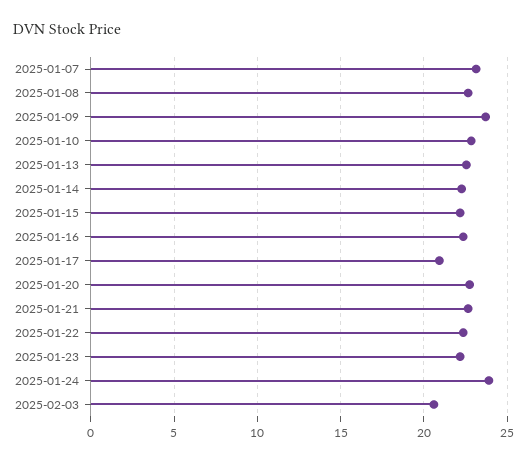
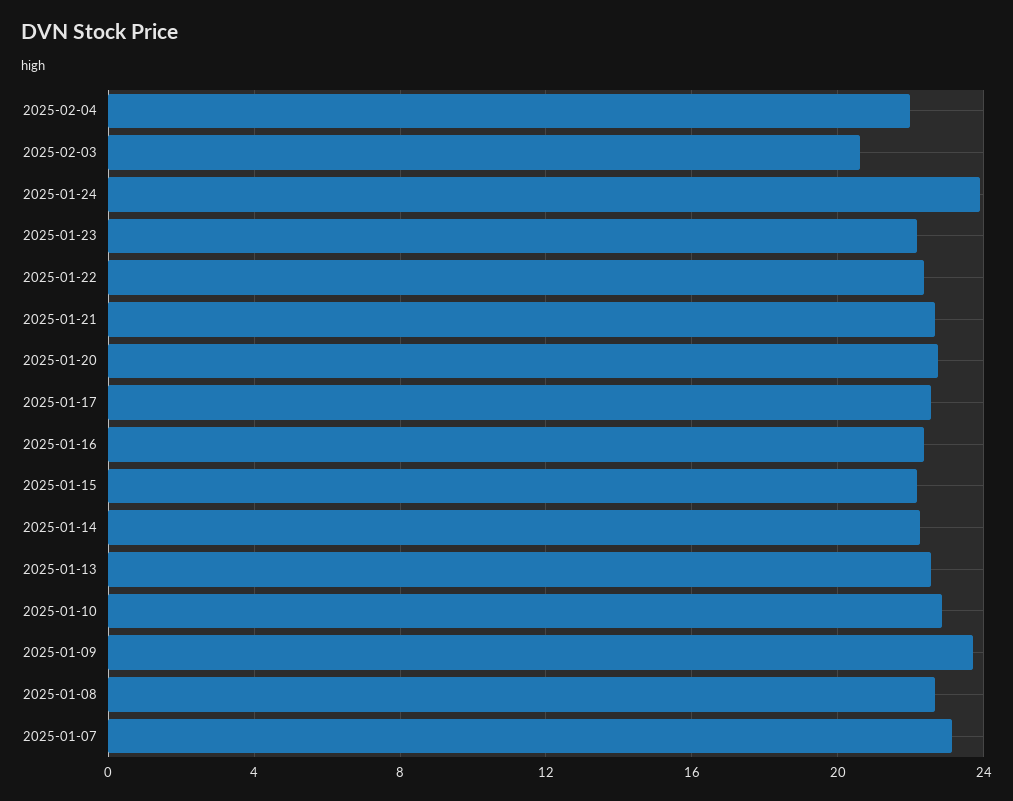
2025-01-17: 21 -> 22.5
2025-02-04: none -> 22

